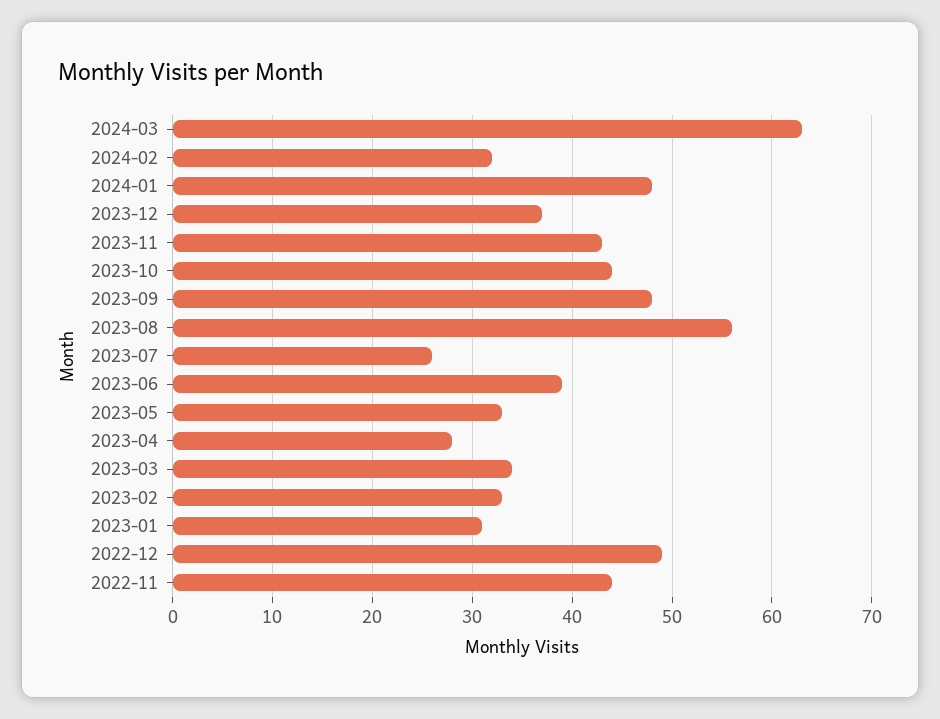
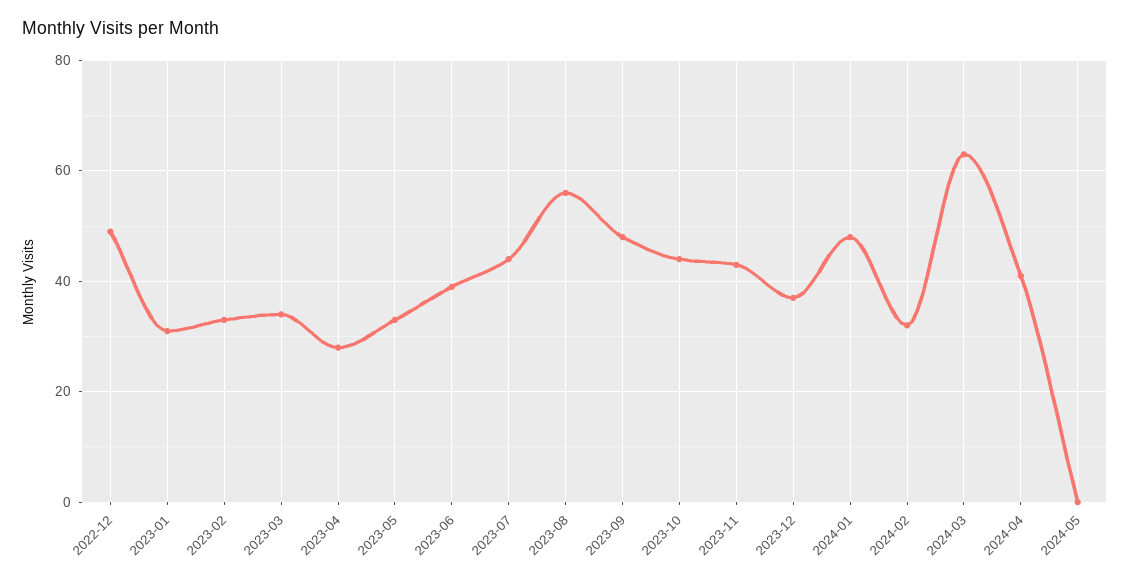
2023-07: 26 -> 45
2022-11: 44 -> none
2024-04: none -> 40
2024-05: none -> 0

